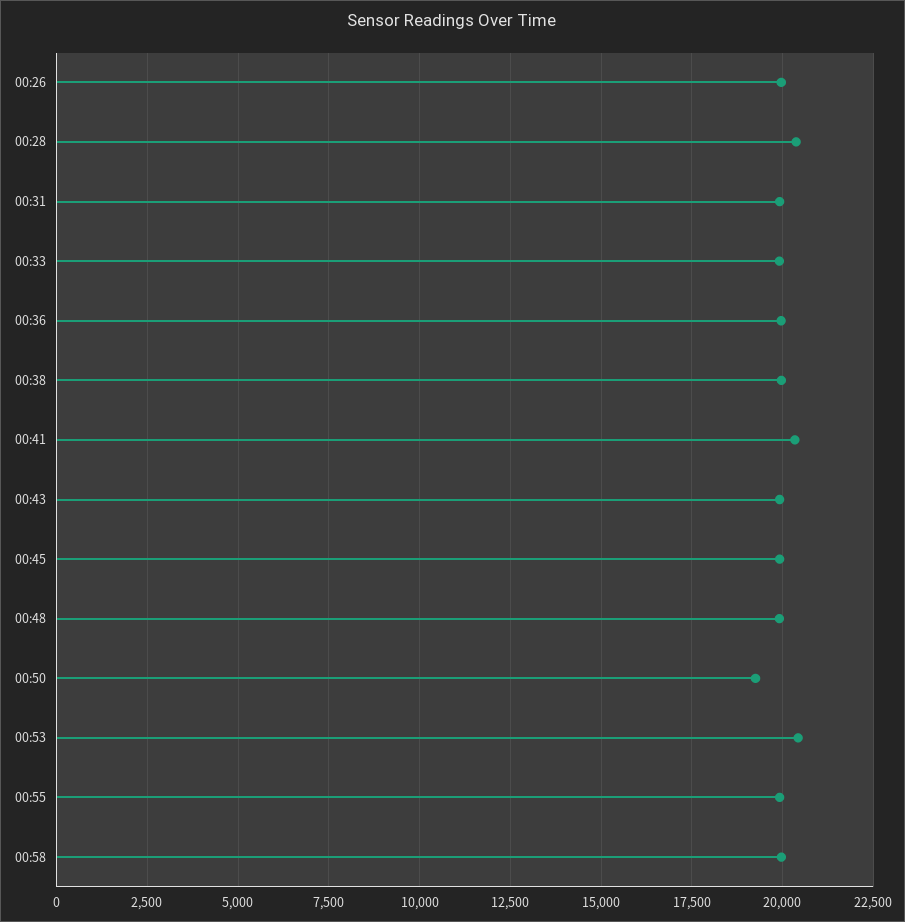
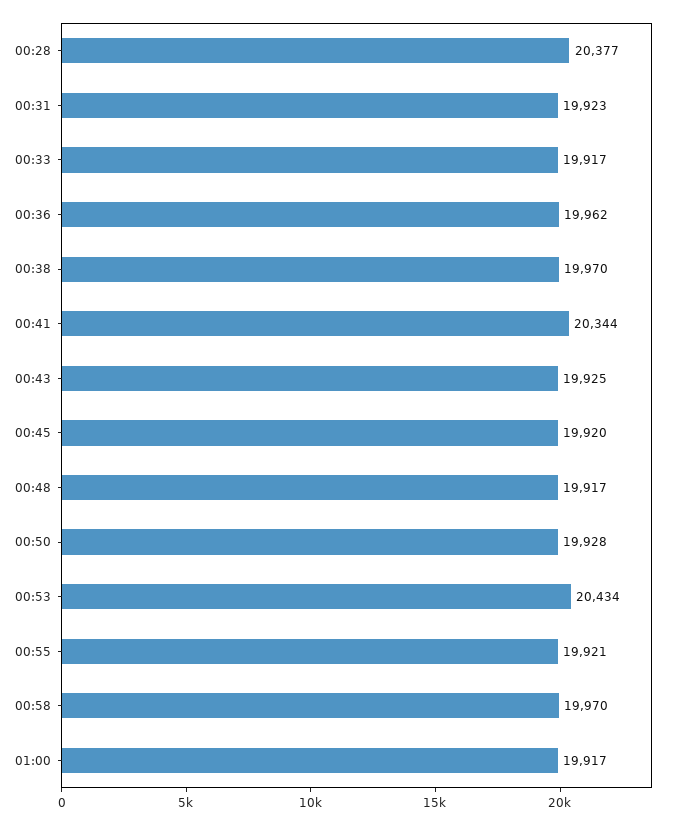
00:26: 20000 -> none
00:50: 19250 -> 19928
01:00: none -> 19917

